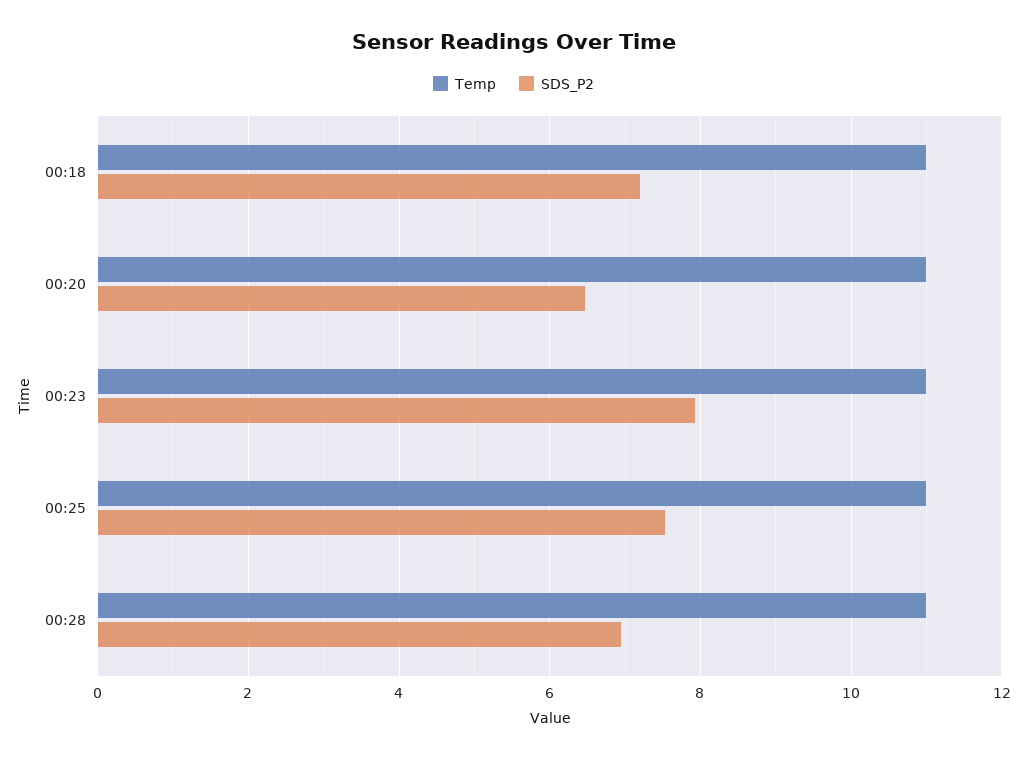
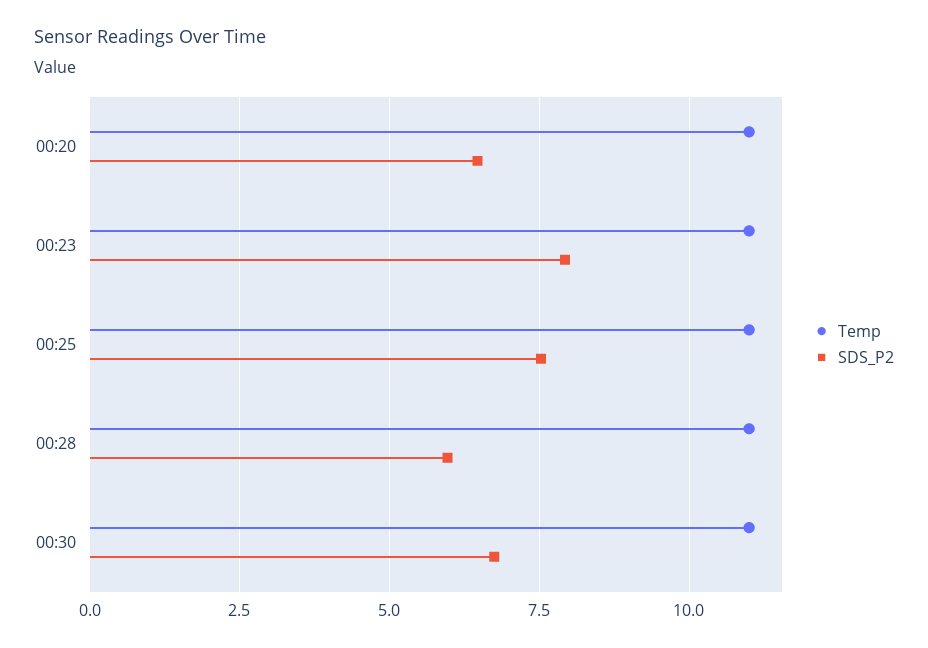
Temp, 00:18: 11 -> none
SDS_P2, 00:18: 7.2 -> none
SDS_P2, 00:28: 7 -> 6
Temp, 00:30: none -> 11
SDS_P2, 00:30: none -> 6.75

